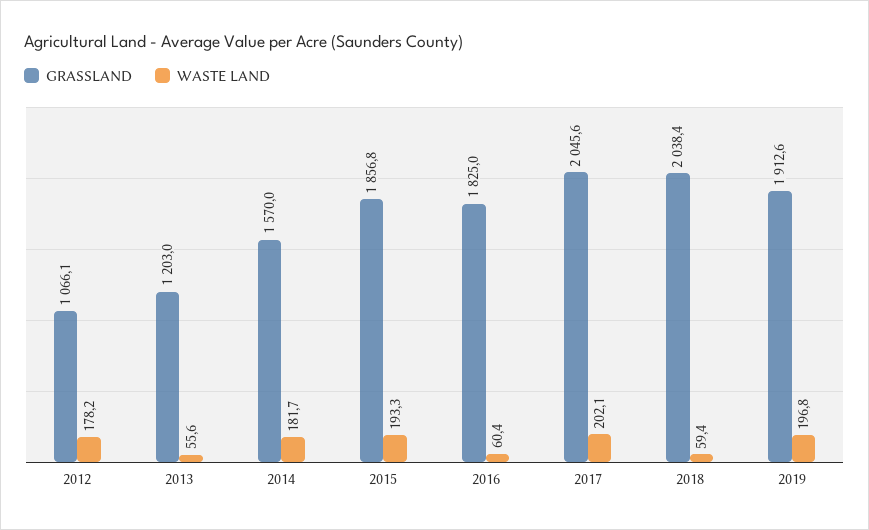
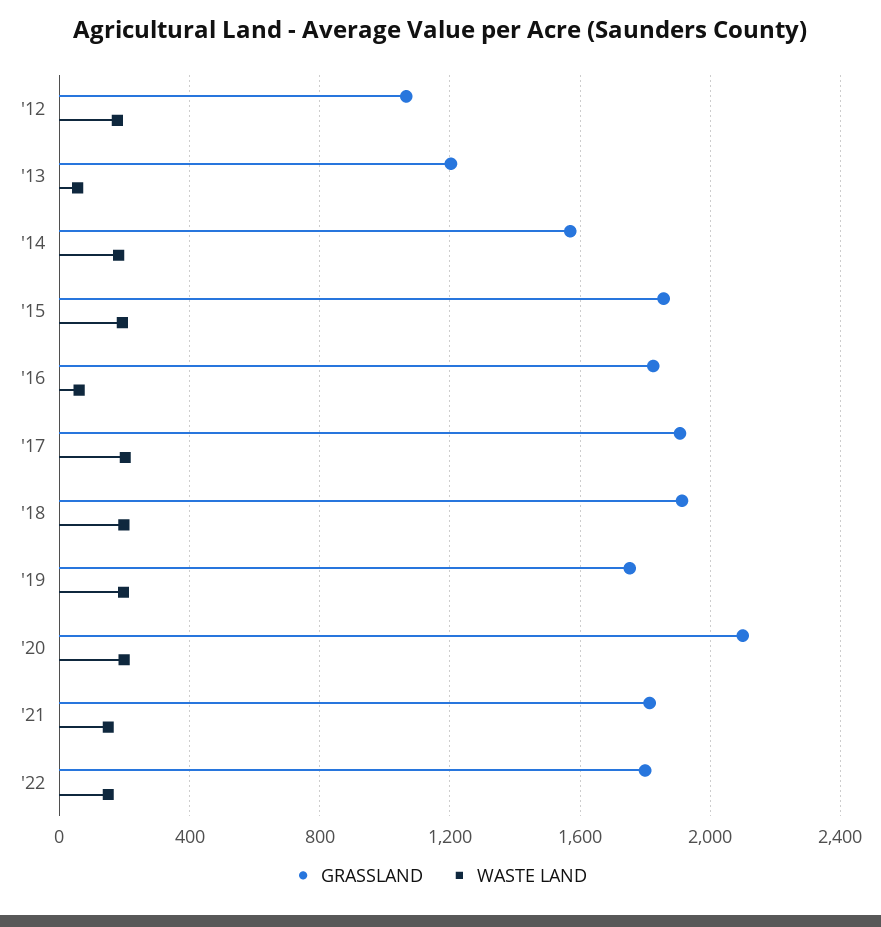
GRASSLAND, 2017: 2045.6 -> 1900
GRASSLAND, 2018: 2038.4 -> 1900
WASTE LAND, 2018: 59.4 -> 200
GRASSLAND, 2019: 1912.6 -> 1750
GRASSLAND, '20: none -> 2100
WASTE LAND, '20: none -> 200
GRASSLAND, '21: none -> 1800
WASTE LAND, '21: none -> 150
GRASSLAND, '22: none -> 1800
WASTE LAND, '22: none -> 150

